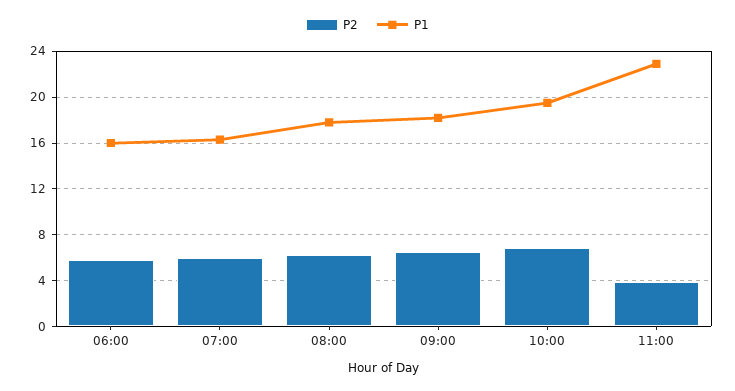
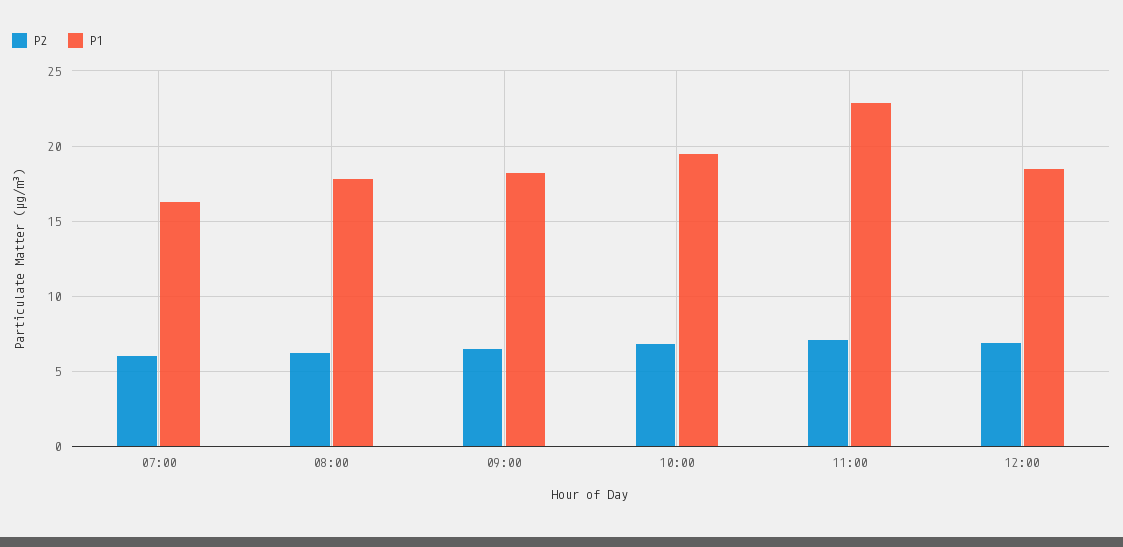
P2, 06:00: 6 -> none
P1, 06:00: 16 -> none
P2, 11:00: 4 -> 7
P2, 12:00: none -> 7
P1, 12:00: none -> 18.5

